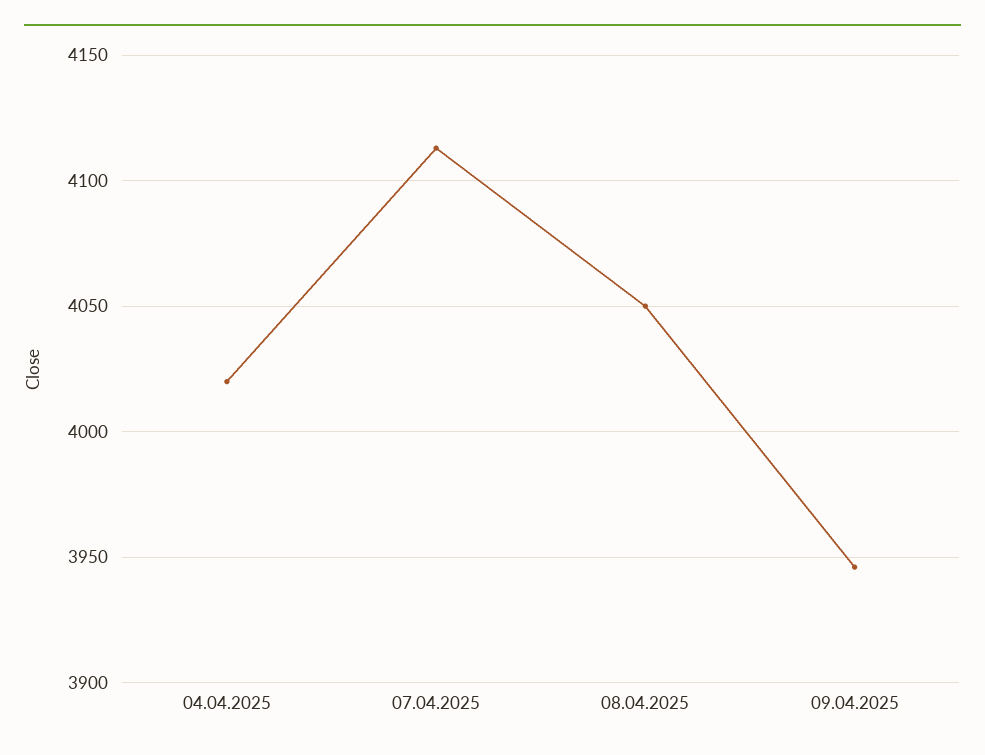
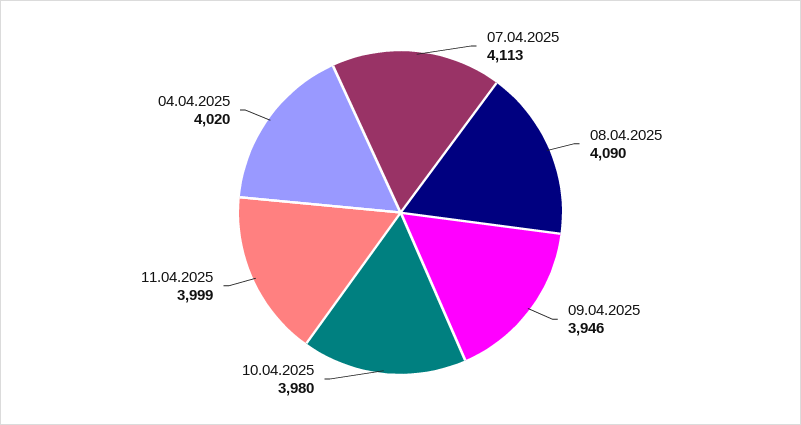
08.04.2025: 4050 -> 4090
10.04.2025: none -> 3980
11.04.2025: none -> 3999

